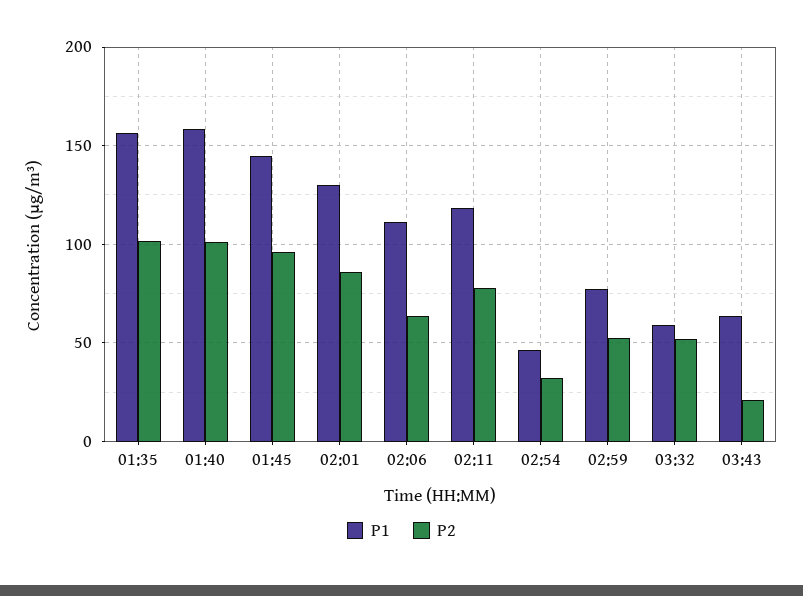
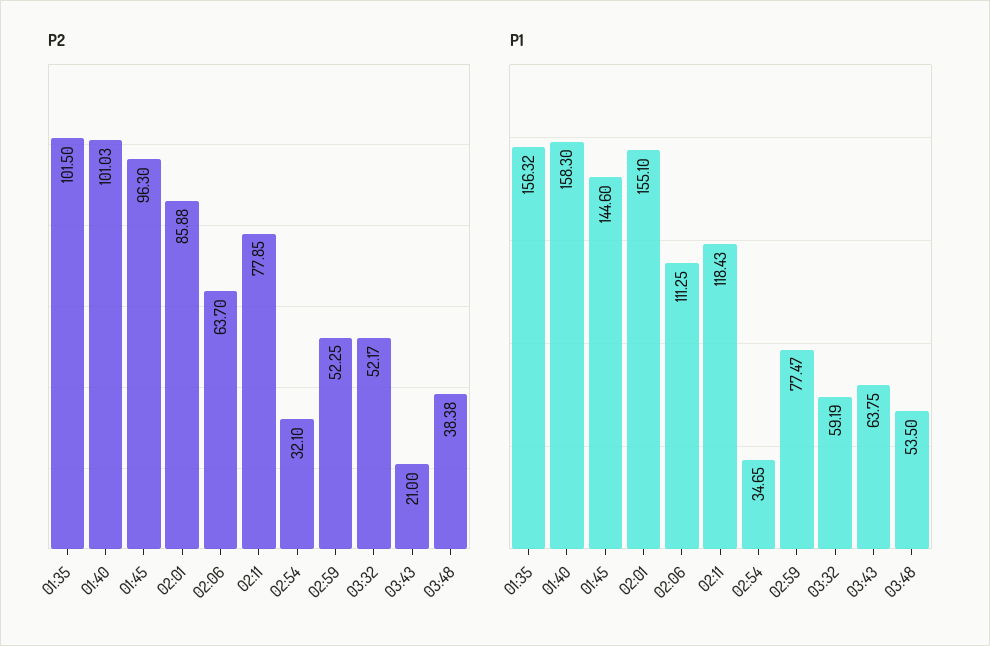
P1, 02:01: 130 -> 155.1
P1, 02:54: 45 -> 34.65
P2, 03:48: none -> 38.38
P1, 03:48: none -> 53.5

